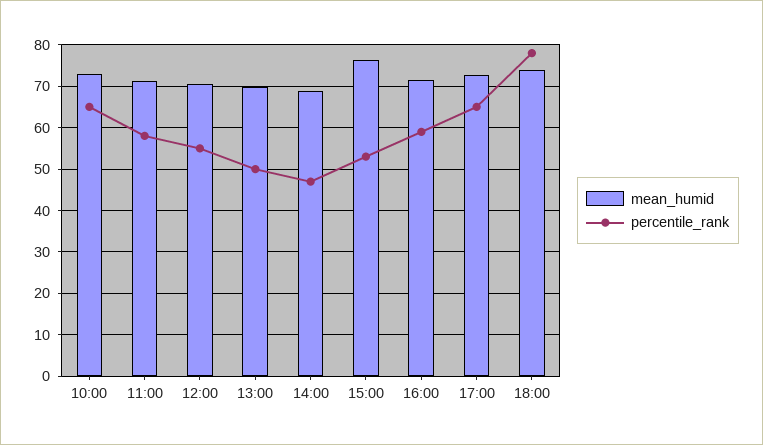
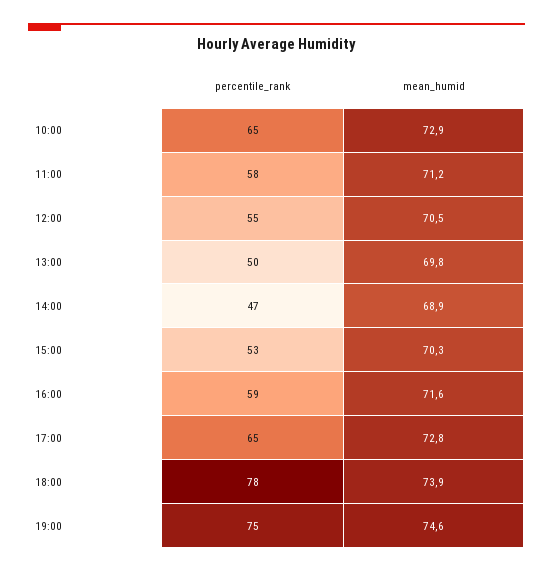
mean_humid, 15:00: 76 -> 70.3
percentile_rank, 19:00: none -> 75
mean_humid, 19:00: none -> 74.6

